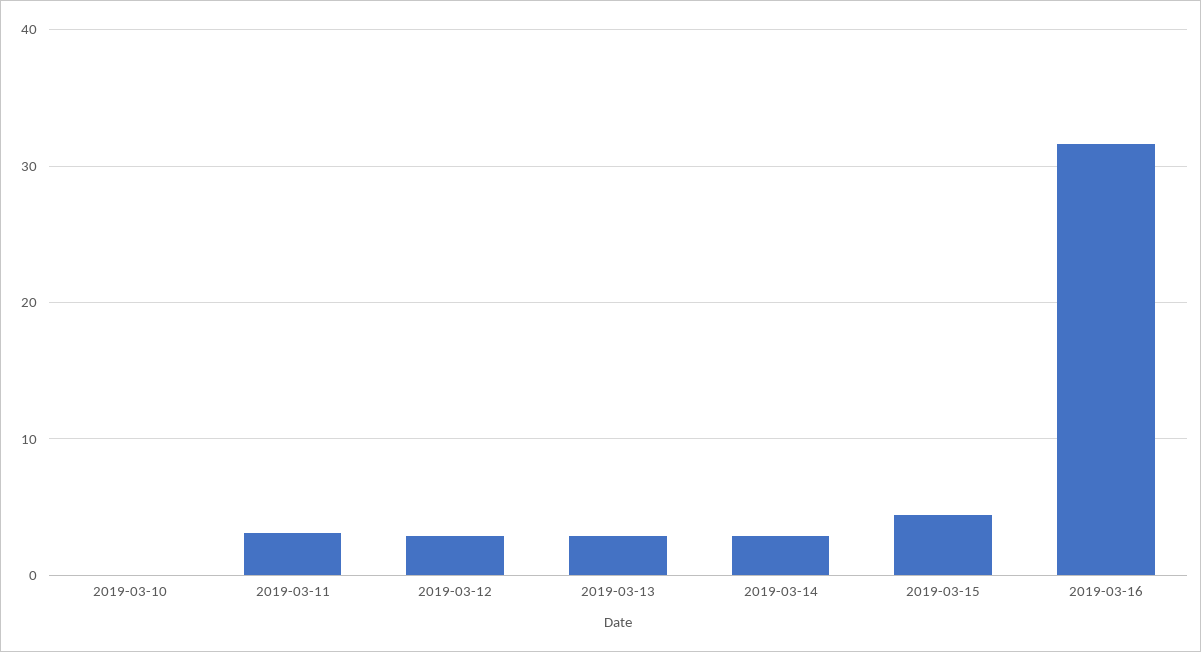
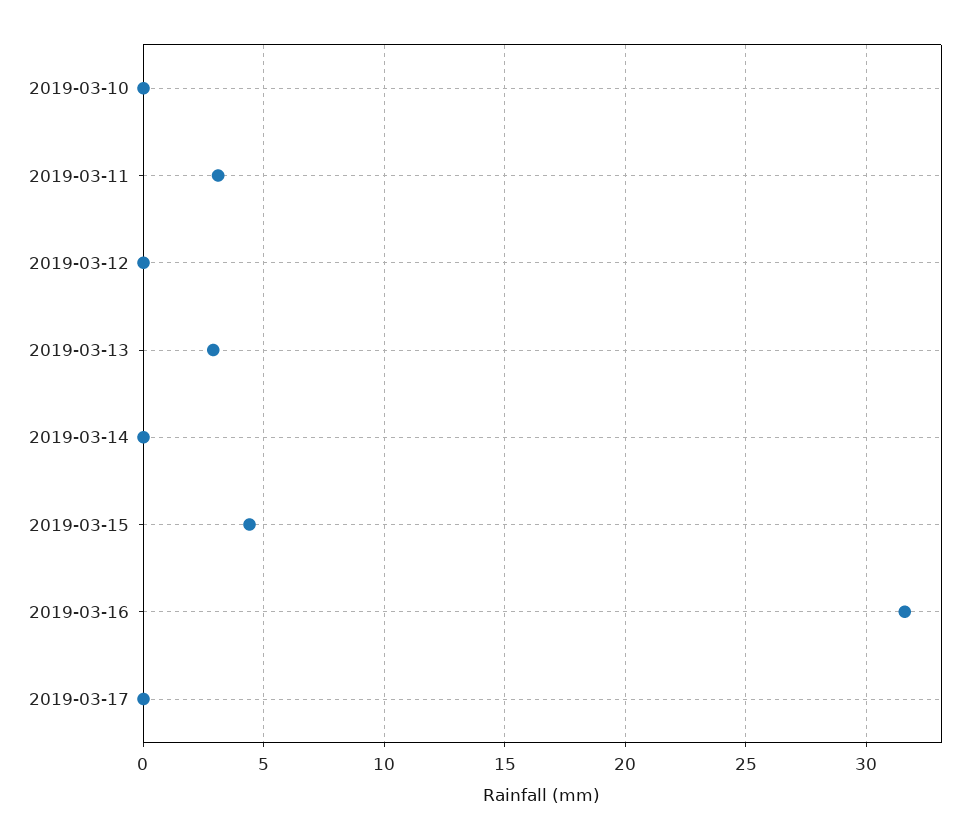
2019-03-12: 3 -> 0
2019-03-14: 3 -> 0
2019-03-17: none -> 0

